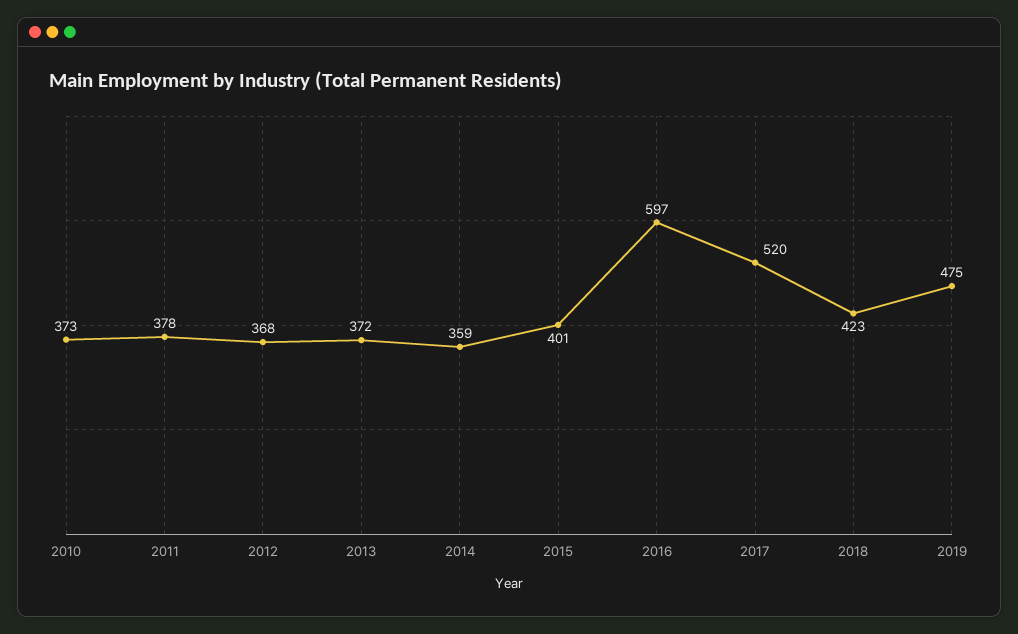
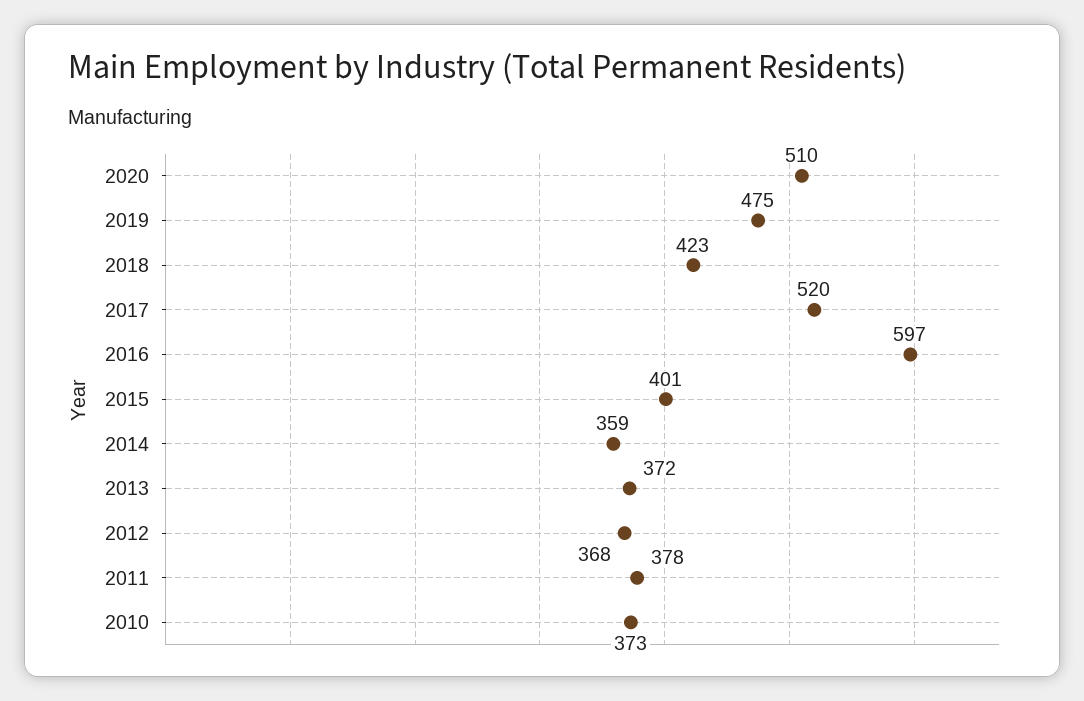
2020: none -> 510

